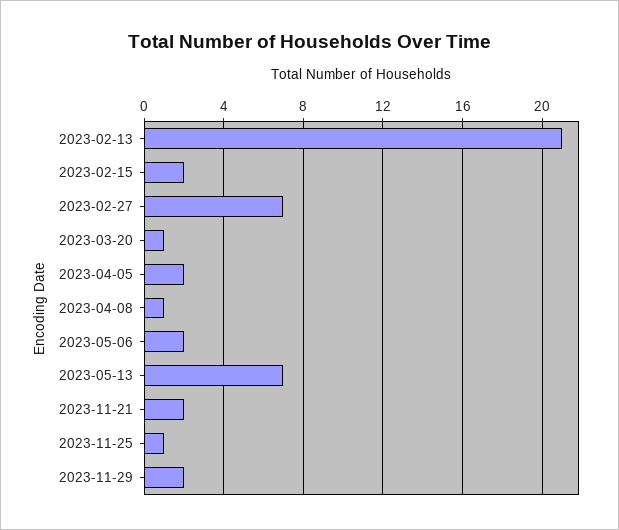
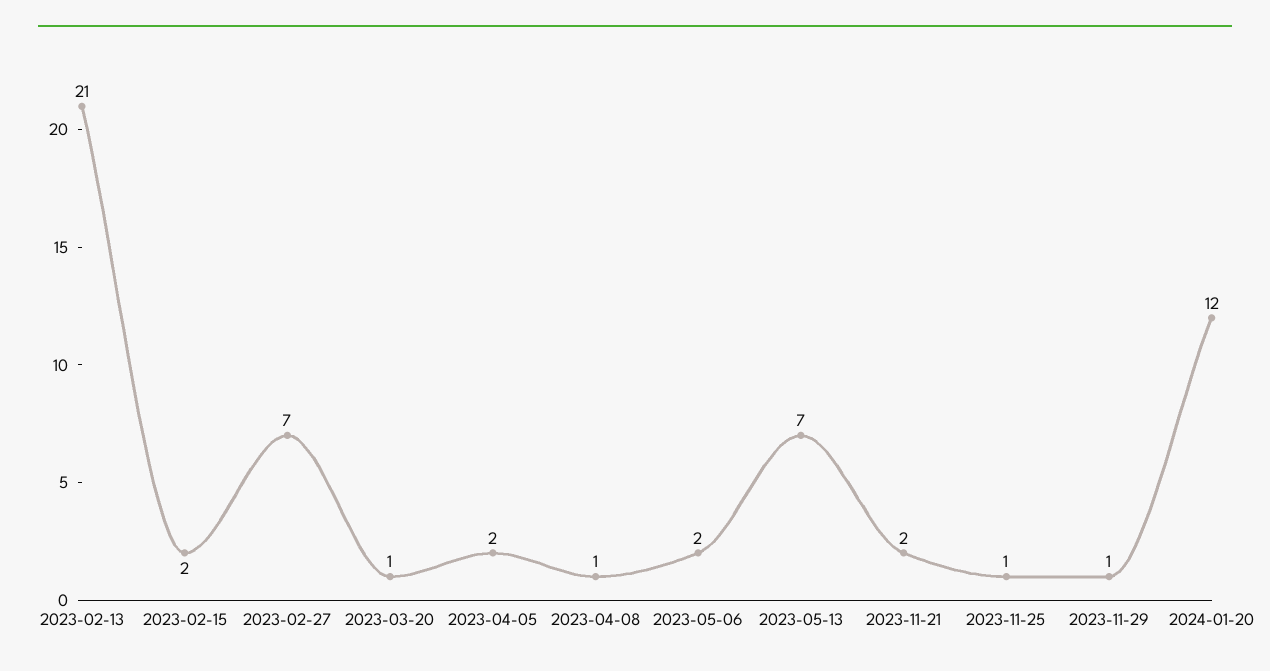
2023-11-29: 2 -> 1
2024-01-20: none -> 12

